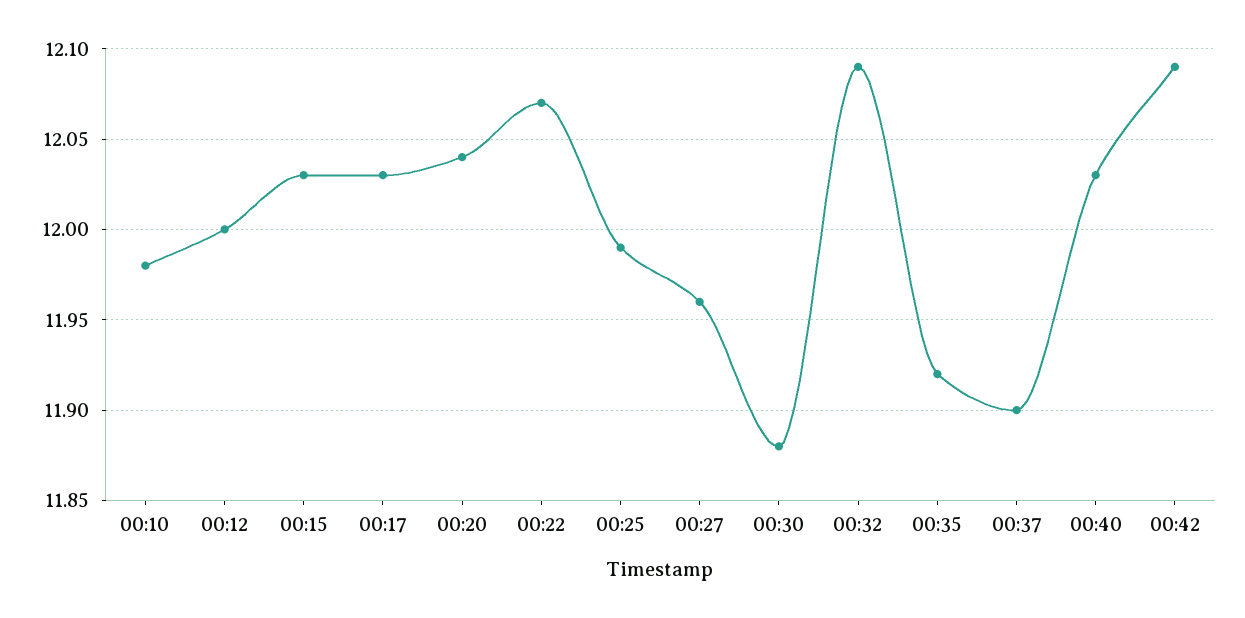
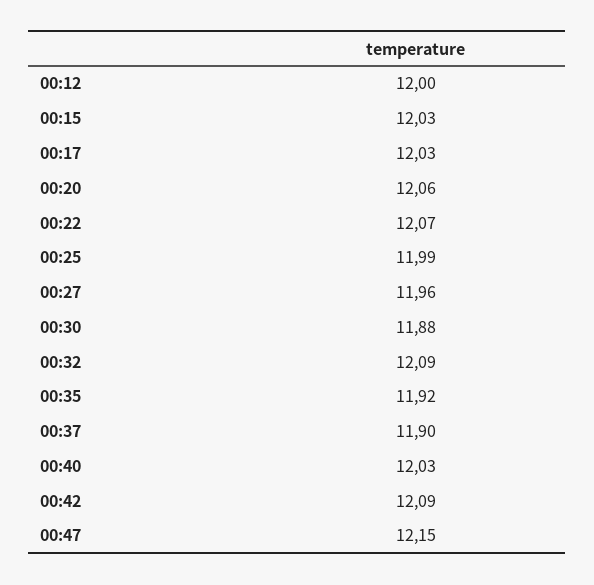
00:10: 11.98 -> none
00:20: 12.04 -> 12.06
00:47: none -> 12.15

